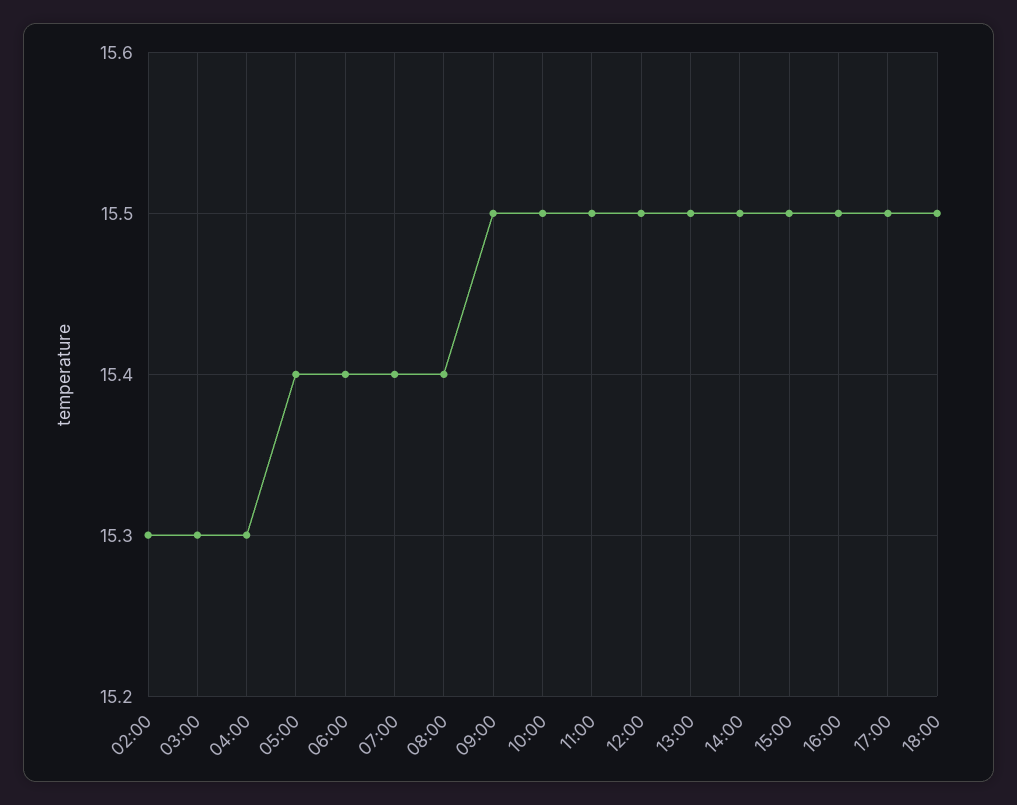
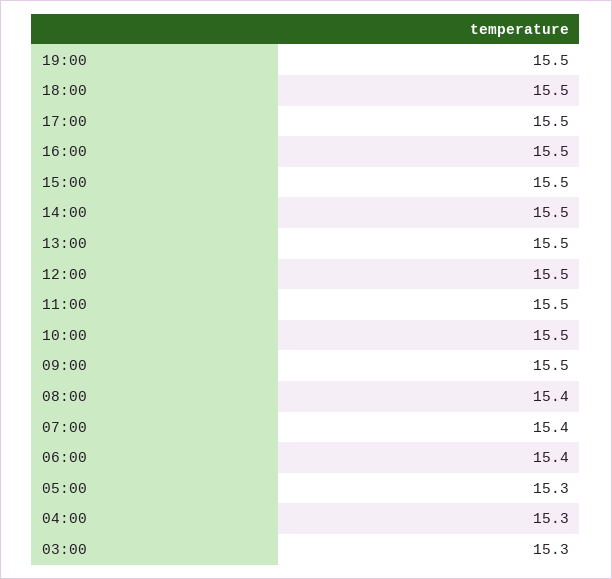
02:00: 15.3 -> none
05:00: 15.4 -> 15.3
19:00: none -> 15.5

